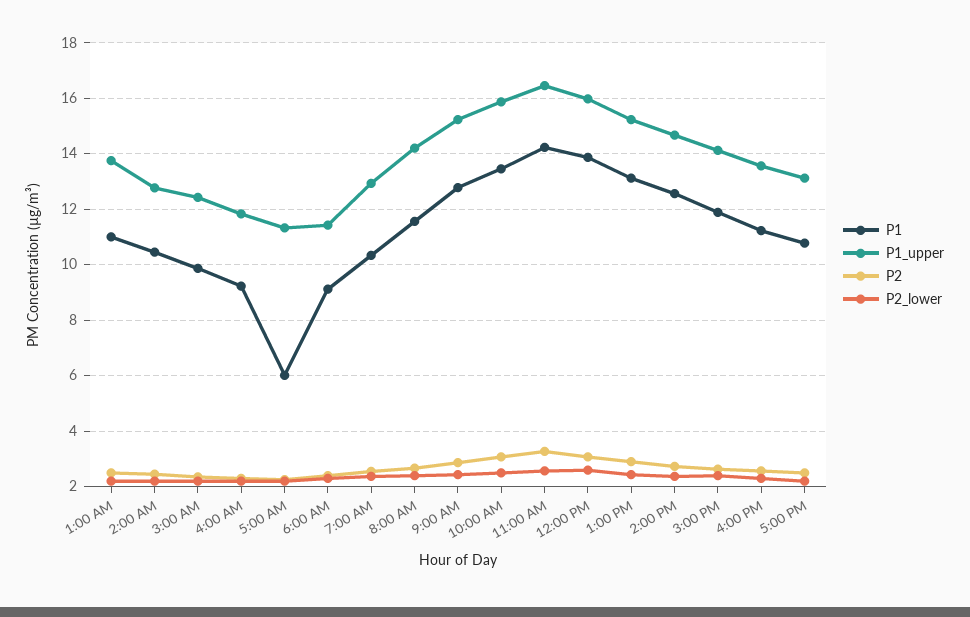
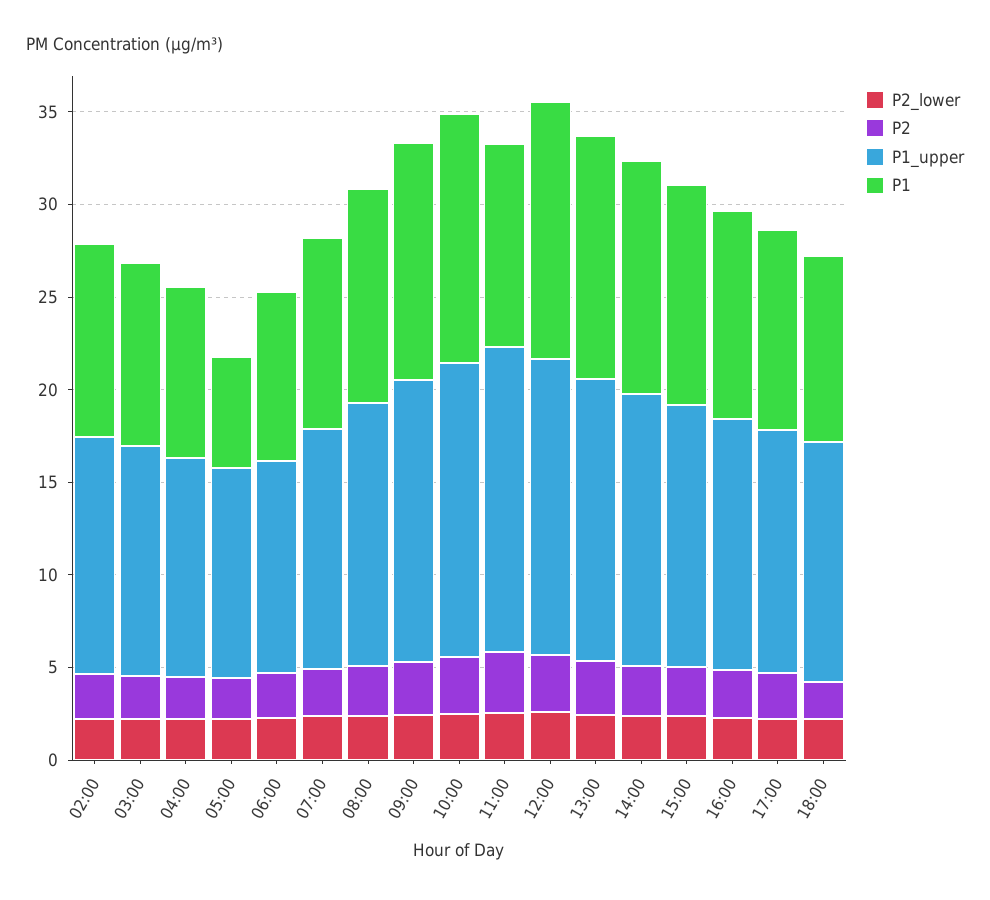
P1, 1:00 AM: 11 -> none
P1_upper, 1:00 AM: 13.75 -> none
P2, 1:00 AM: 2.5 -> none
P2_lower, 1:00 AM: 2.25 -> none
P1, 11:00 AM: 14.25 -> 11
P2_lower, 18:00: none -> 2
P2, 18:00: none -> 2
P1_upper, 18:00: none -> 13
P1, 18:00: none -> 10

